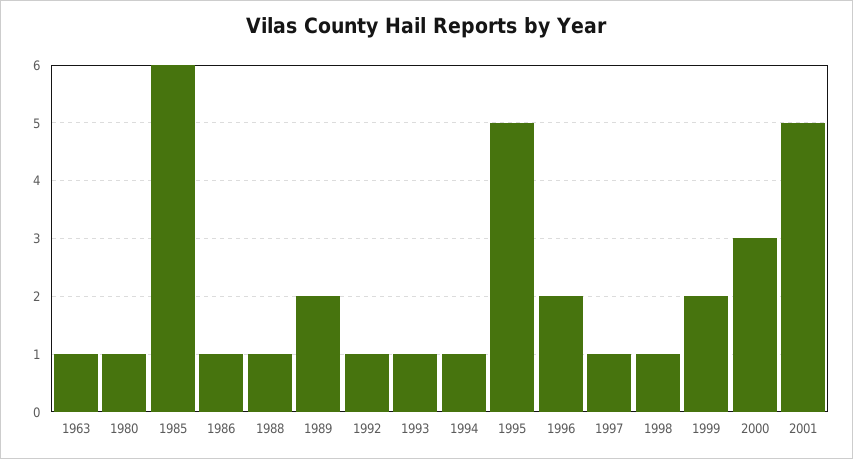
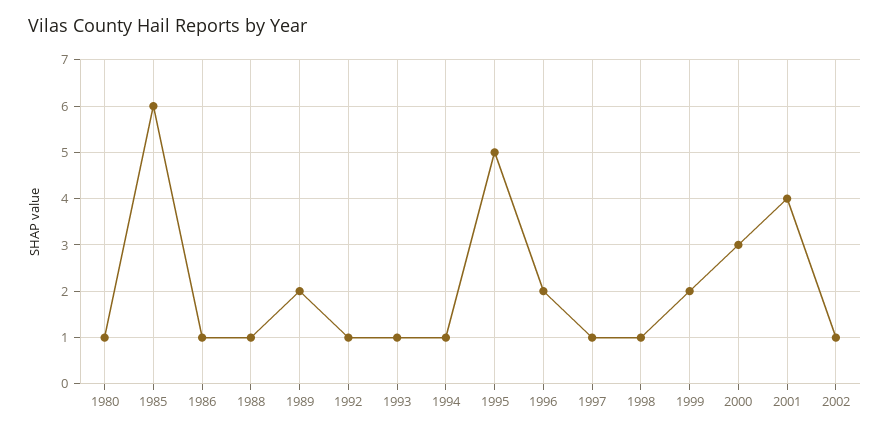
1963: 1 -> none
2001: 5 -> 4
2002: none -> 1

